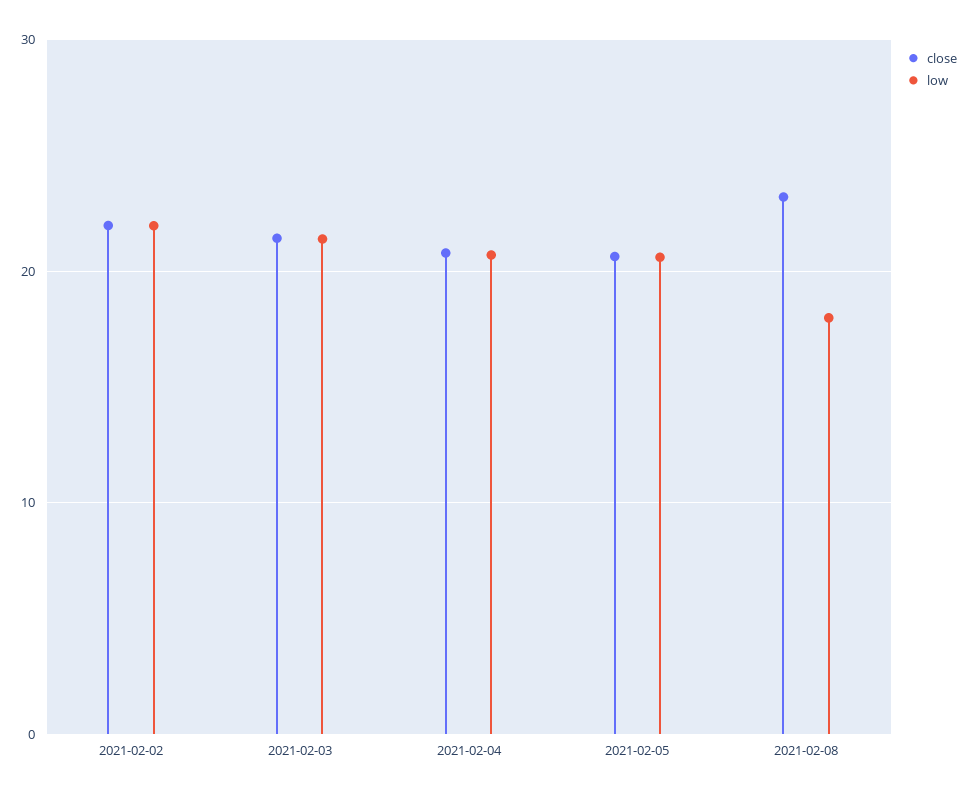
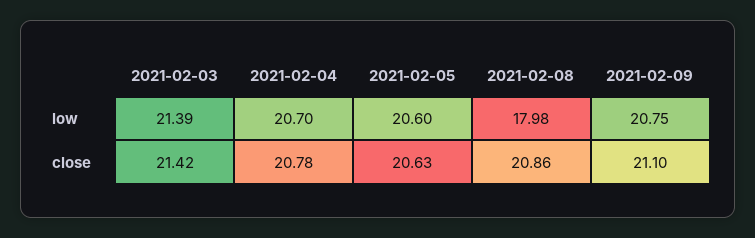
close, 2021-02-02: 22 -> none
low, 2021-02-02: 22 -> none
close, 2021-02-08: 23 -> 20.86
low, 2021-02-09: none -> 20.75
close, 2021-02-09: none -> 21.1

